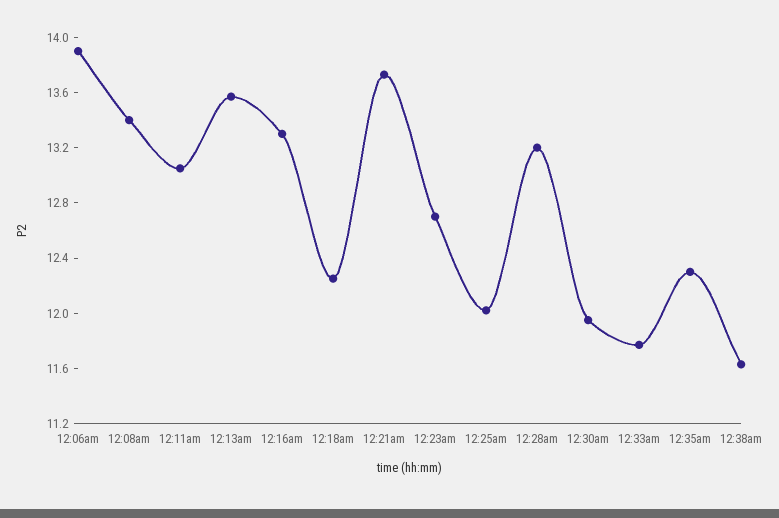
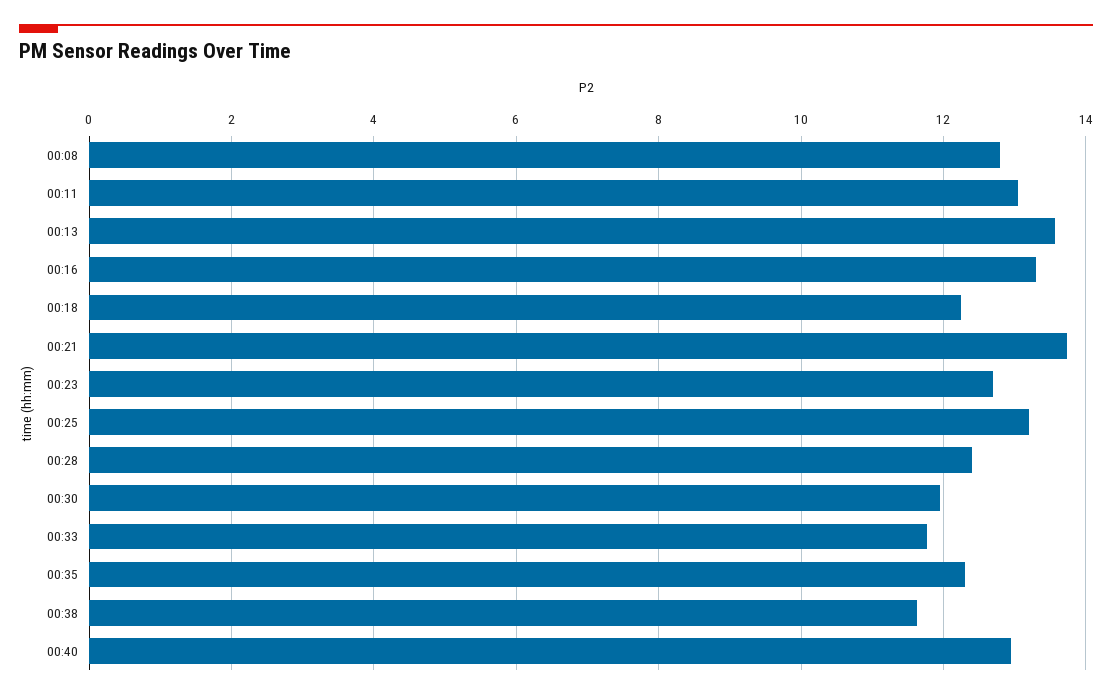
12:06am: 13.9 -> none
12:08am: 13.4 -> 12.8
12:25am: 12 -> 13.2
12:28am: 13.2 -> 12.4
00:40: none -> 13

